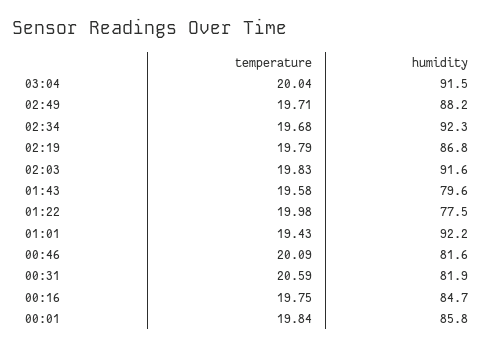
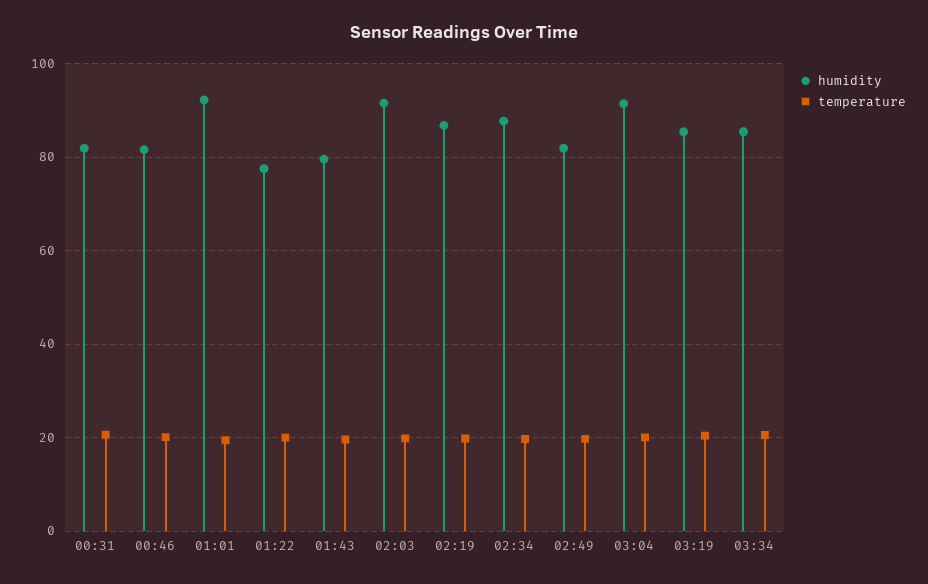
humidity, 02:49: 88.2 -> 82
humidity, 02:34: 92.3 -> 88
temperature, 00:16: 19.75 -> none
humidity, 00:16: 84.7 -> none
temperature, 00:01: 19.84 -> none
humidity, 00:01: 85.8 -> none
humidity, 03:19: none -> 86
temperature, 03:19: none -> 20
humidity, 03:34: none -> 86
temperature, 03:34: none -> 20

